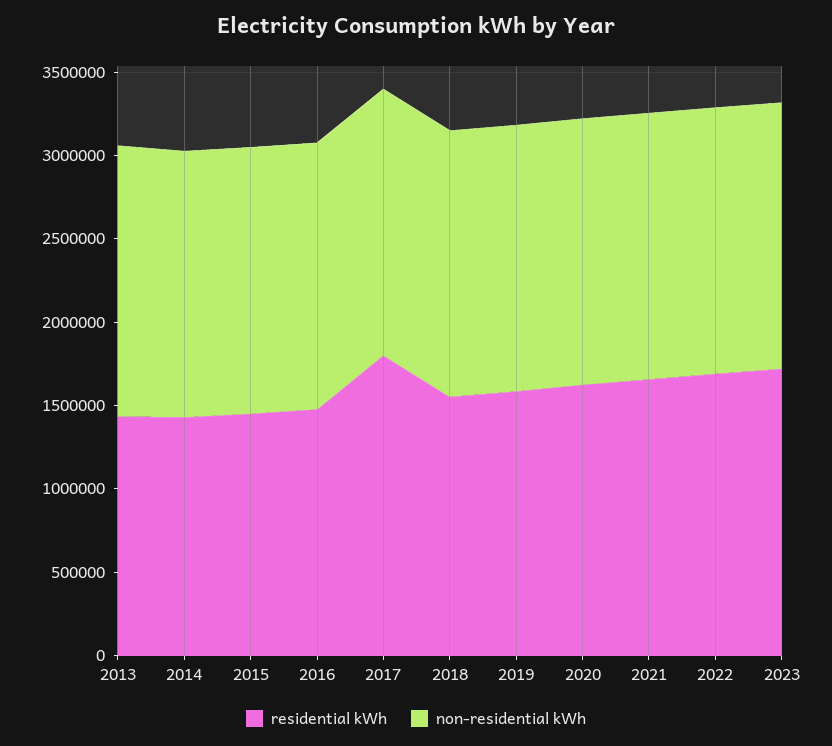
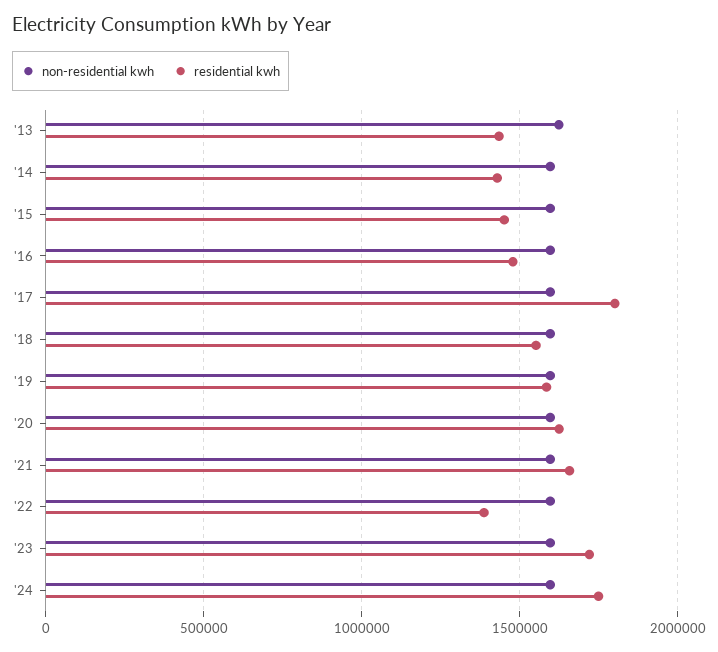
residential kWh, 2022: 1700000 -> 1400000
non-residential kWh, '24: none -> 1600000
residential kWh, '24: none -> 1750000

